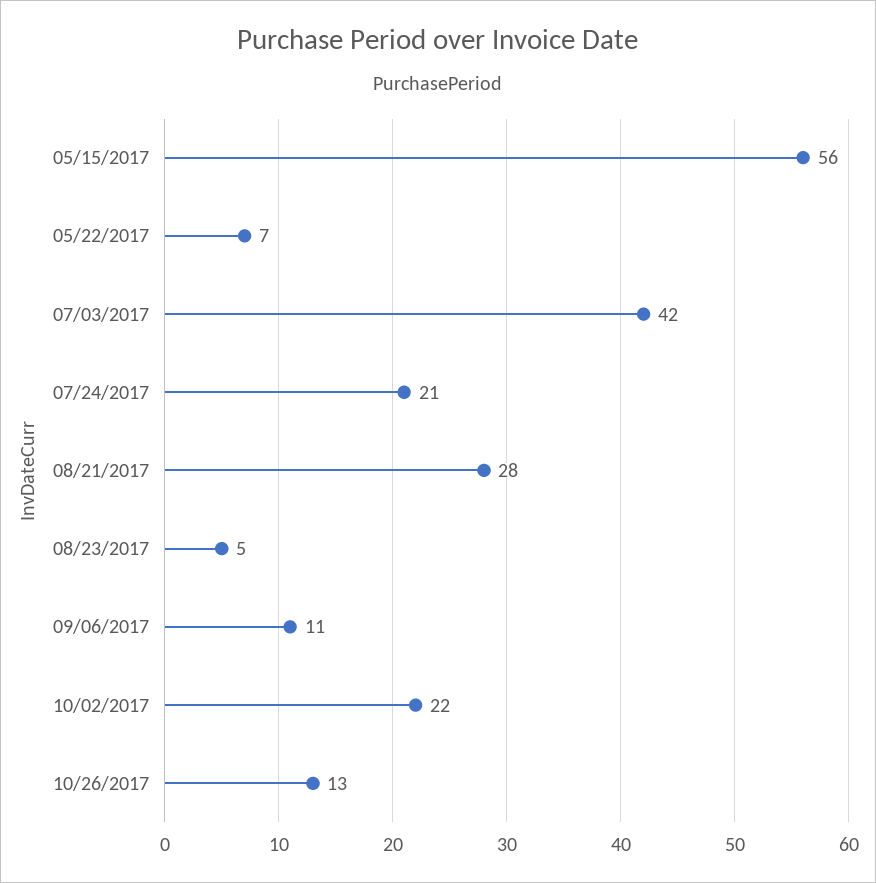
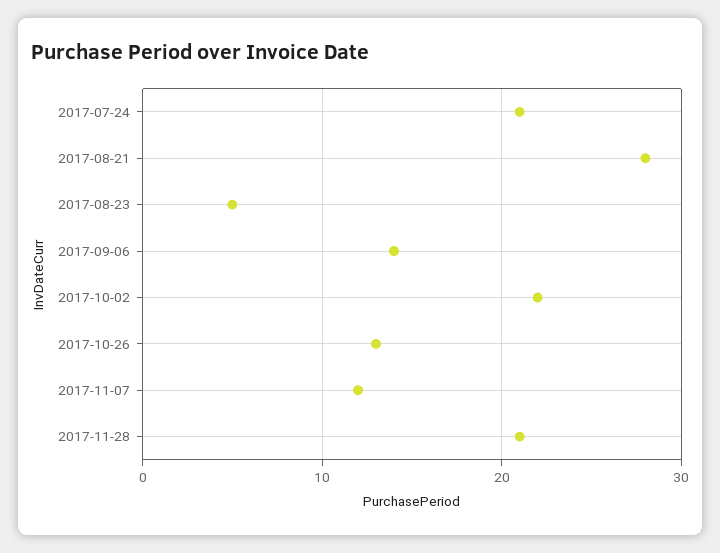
05/15/2017: 56 -> none
05/22/2017: 7 -> none
07/03/2017: 42 -> none
09/06/2017: 11 -> 14
2017-11-07: none -> 12
2017-11-28: none -> 21

